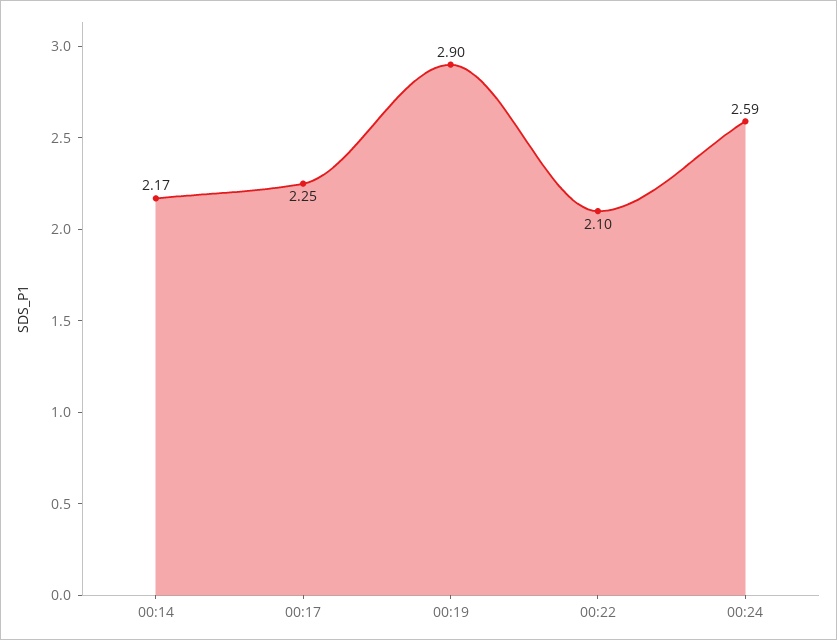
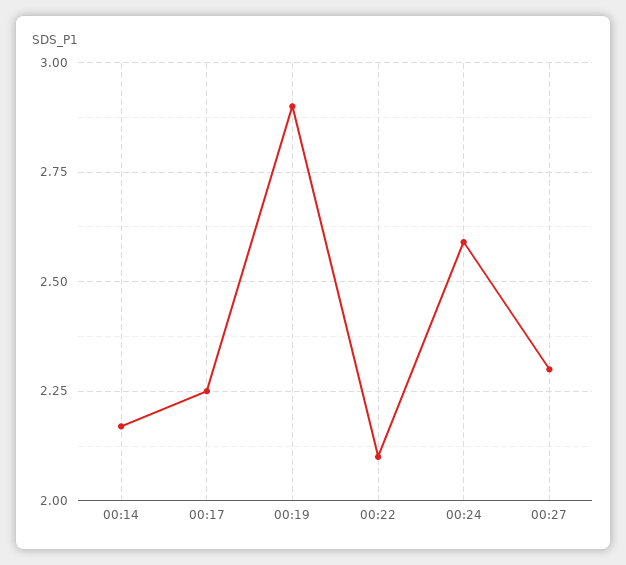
00:27: none -> 2.3

